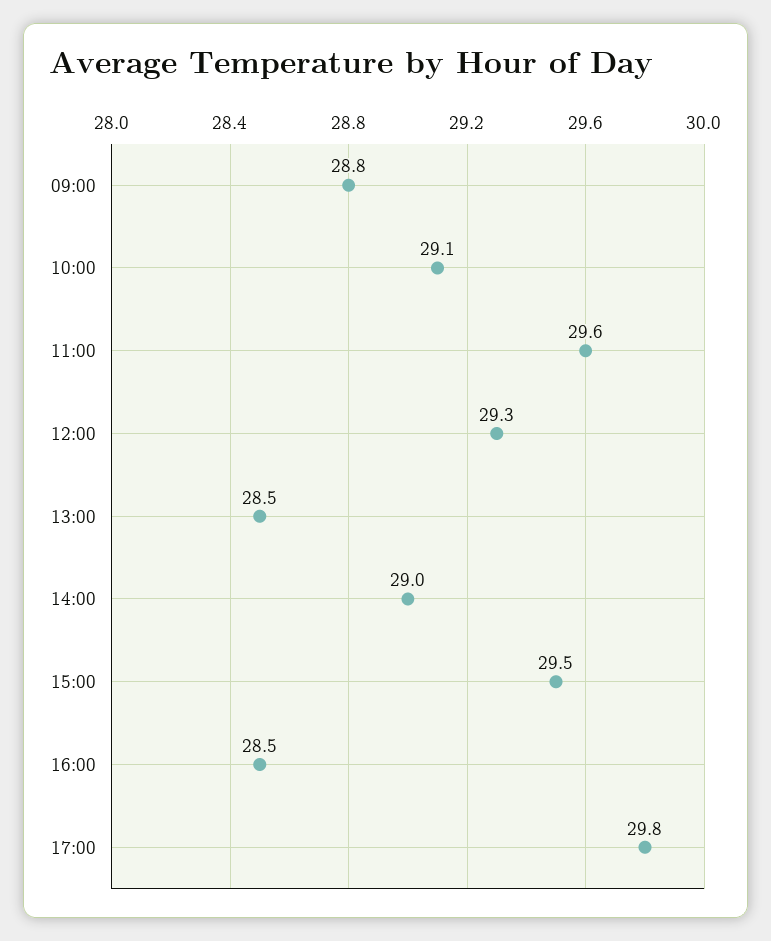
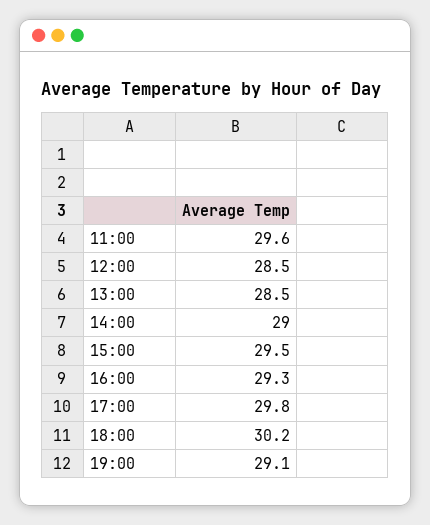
09:00: 28.8 -> none
10:00: 29.1 -> none
12:00: 29.3 -> 28.5
16:00: 28.5 -> 29.3
18:00: none -> 30.2
19:00: none -> 29.1

